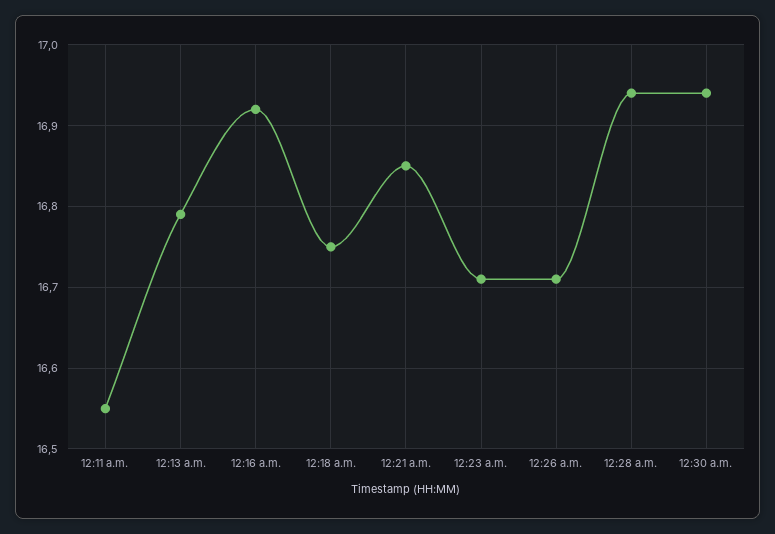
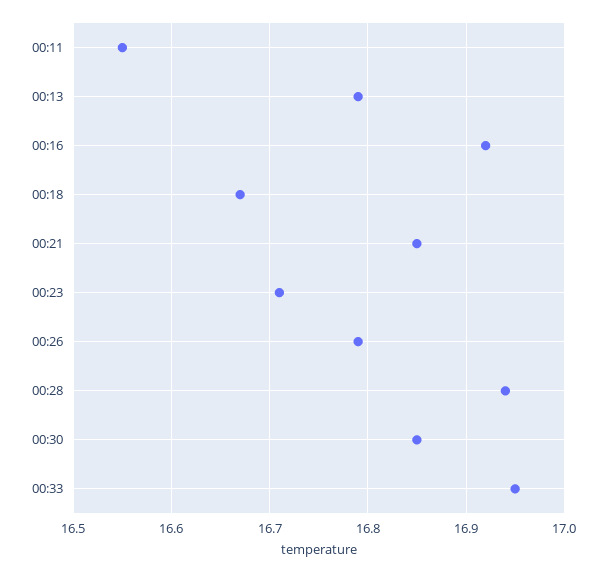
12:18 a.m.: 16.75 -> 16.67
12:26 a.m.: 16.71 -> 16.79
12:30 a.m.: 16.94 -> 16.85
00:33: none -> 16.95

